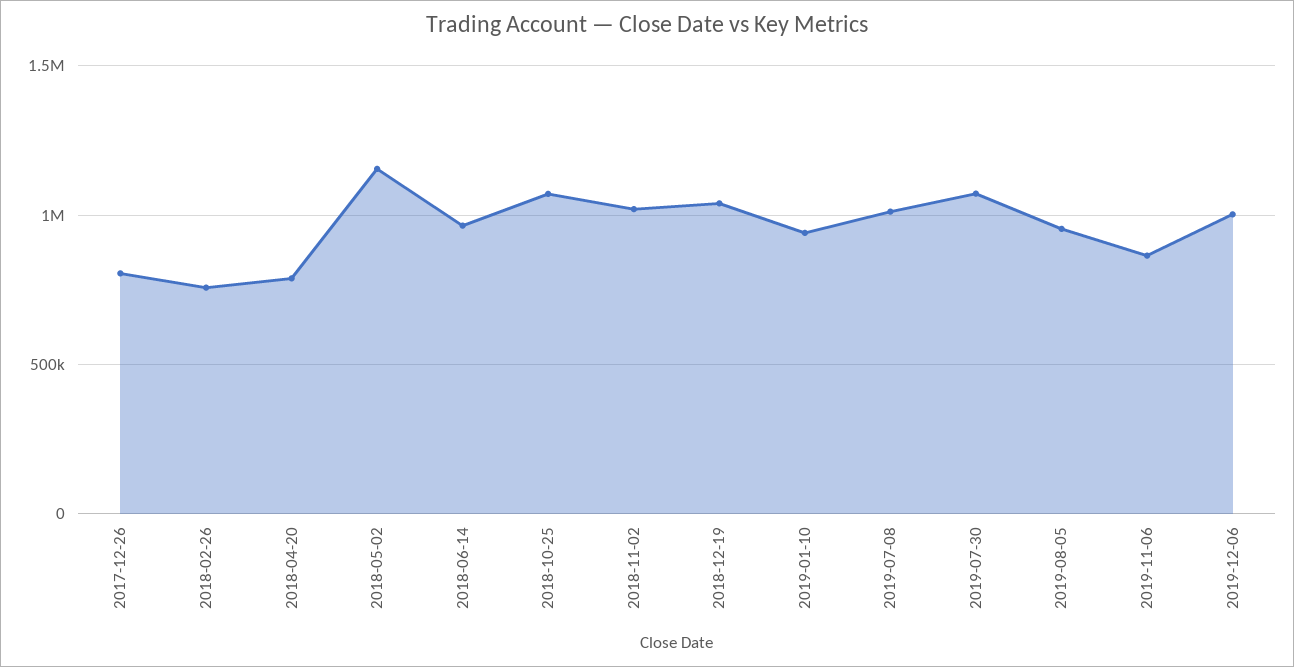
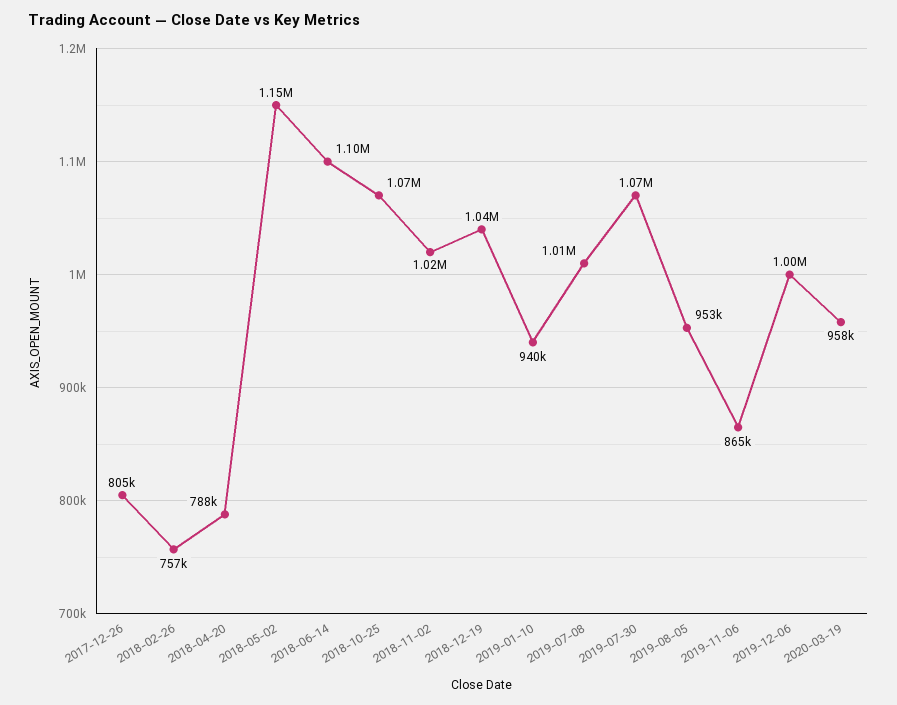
2018-06-14: 950000 -> 1100000
2020-03-19: none -> 958000

